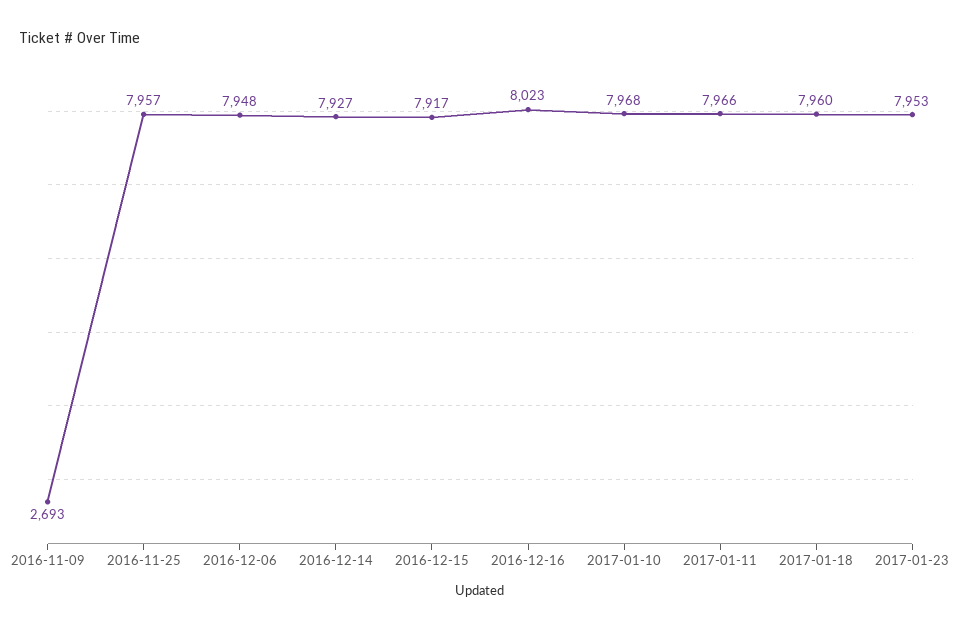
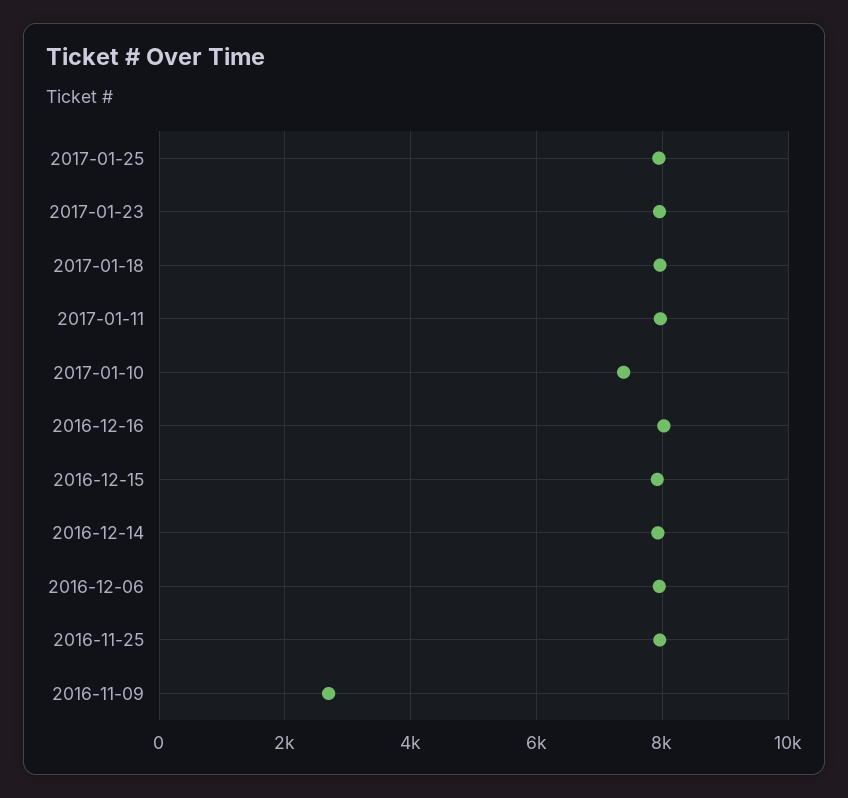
2017-01-10: 7968 -> 7400
2017-01-25: none -> 8000

